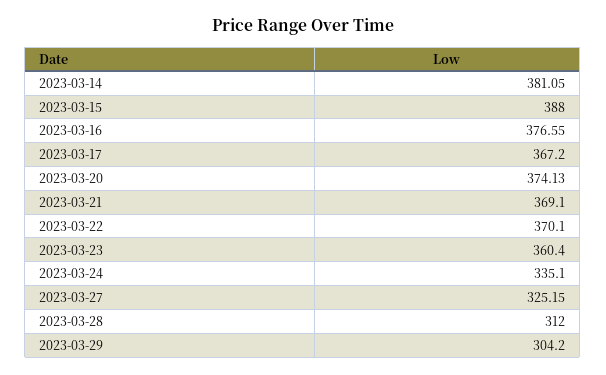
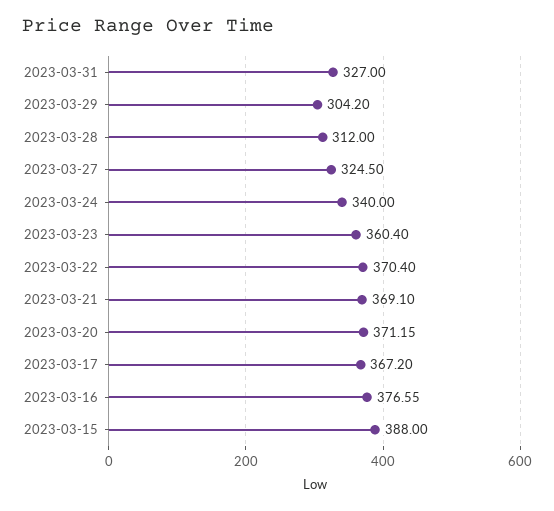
2023-03-14: 381.05 -> none
2023-03-20: 374.13 -> 371.15
2023-03-22: 370.1 -> 370.4
2023-03-24: 335.1 -> 340
2023-03-27: 325.15 -> 324.5
2023-03-31: none -> 327

